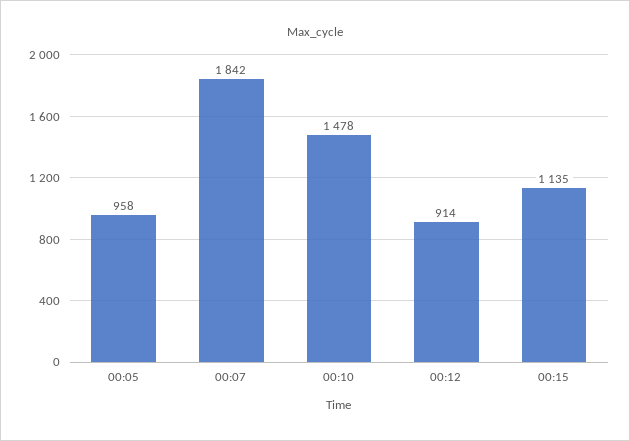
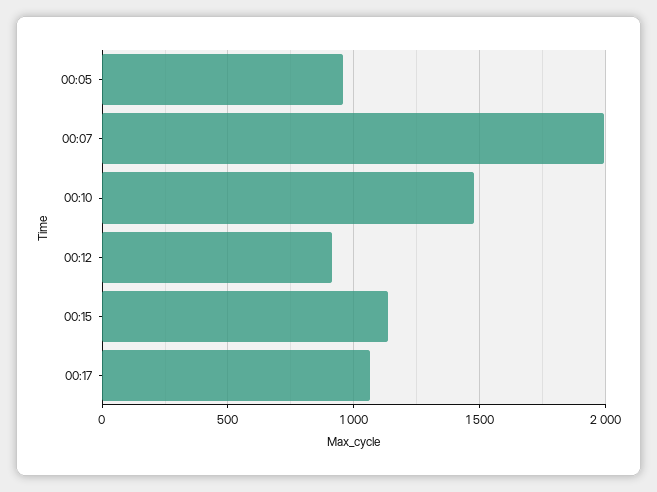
00:07: 1842 -> 2000
00:17: none -> 1050

